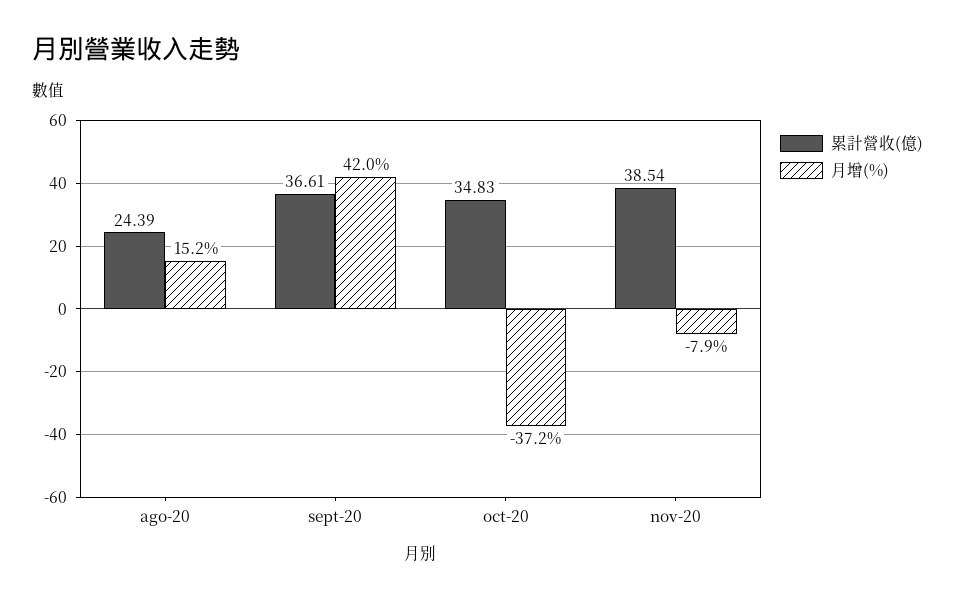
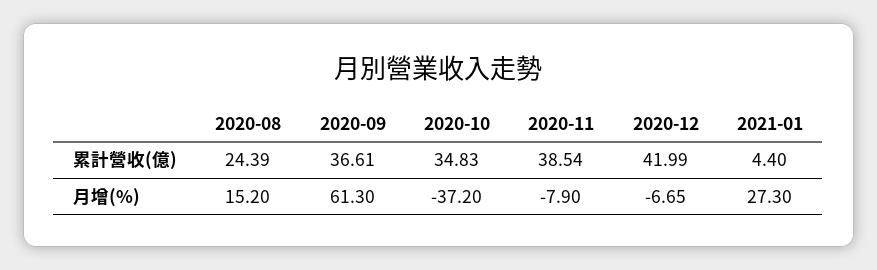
月增(%), sept-20: 42 -> 61.3
累計營收(億), 2020-12: none -> 41.99
累計營收(億), 2021-01: none -> 4.4
月增(%), 2020-12: none -> -6.65
月增(%), 2021-01: none -> 27.3

